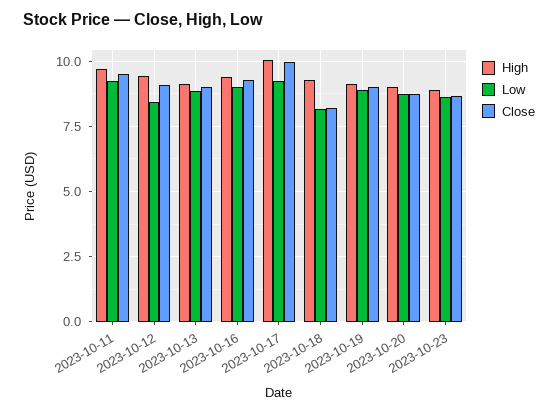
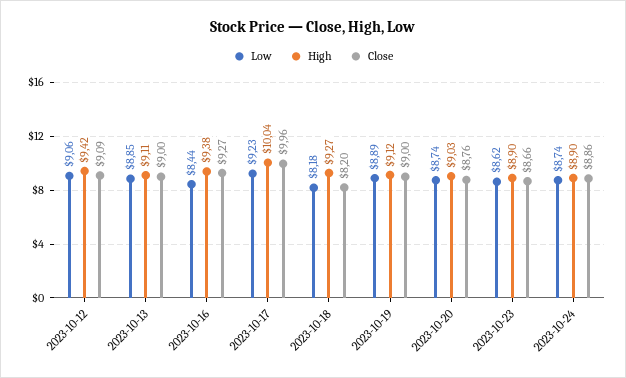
High, 2023-10-11: 9.75 -> none
Low, 2023-10-11: 9.25 -> none
Close, 2023-10-11: 9.5 -> none
Low, 2023-10-12: 8.5 -> 9.06
Low, 2023-10-16: 9 -> 8.44
Low, 2023-10-24: none -> 8.74
High, 2023-10-24: none -> 8.9
Close, 2023-10-24: none -> 8.86

